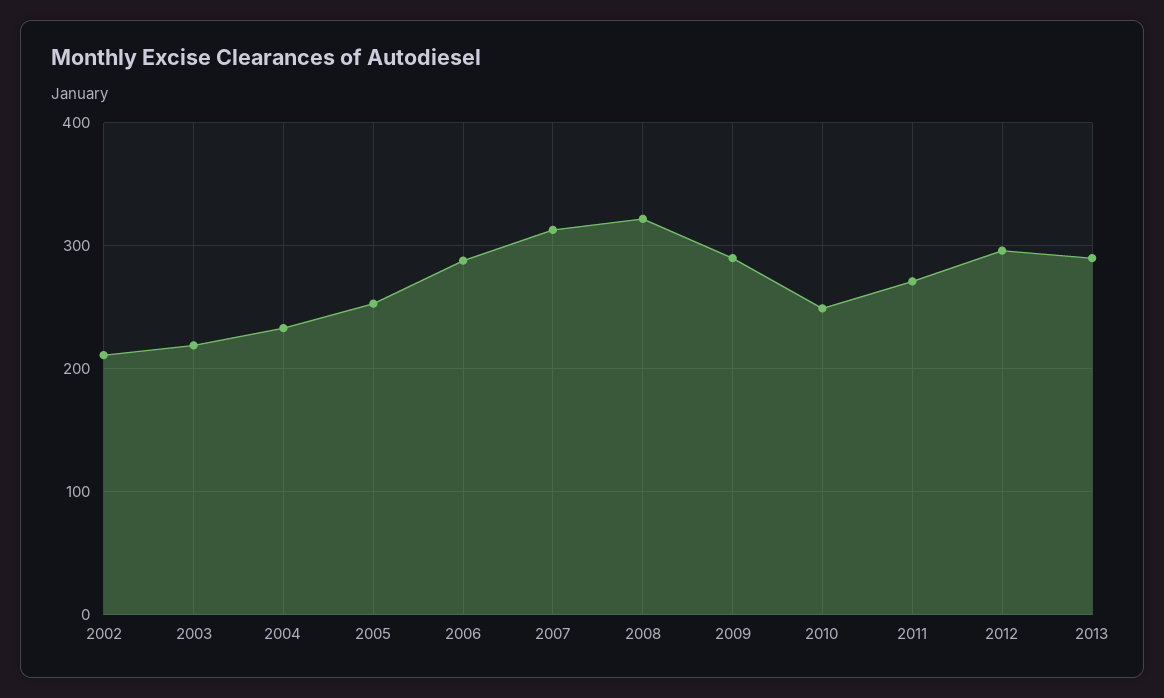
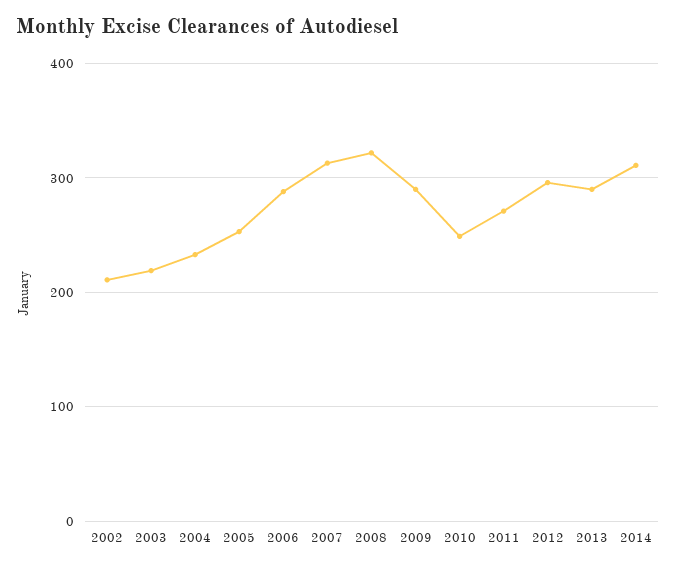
2014: none -> 310

